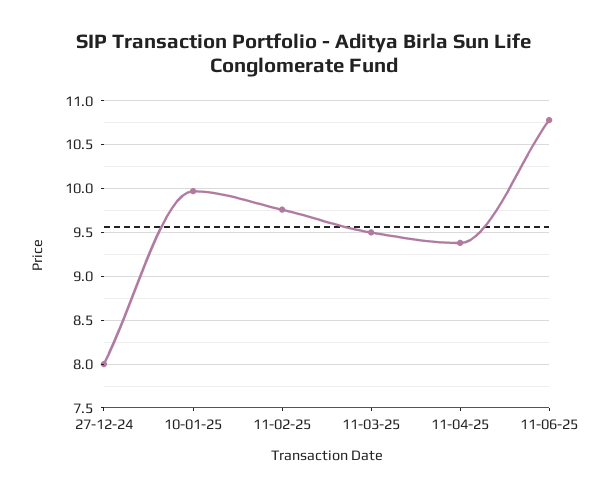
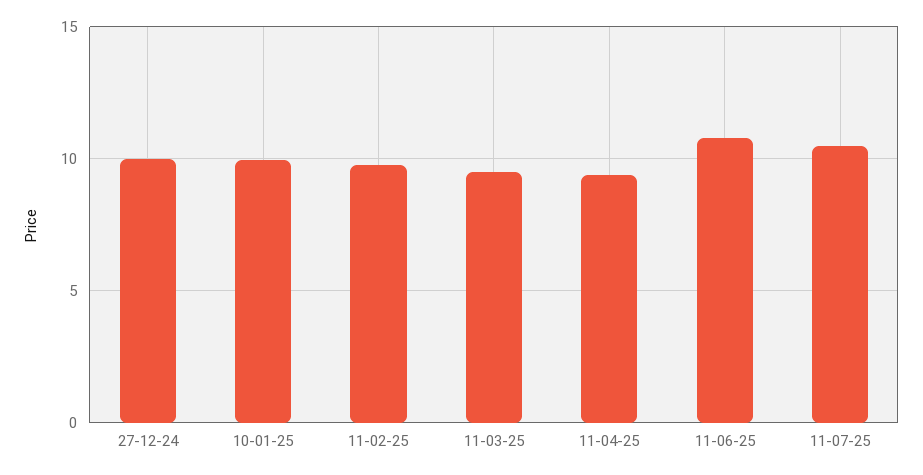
27-12-24: 8 -> 10
11-07-25: none -> 10.5

